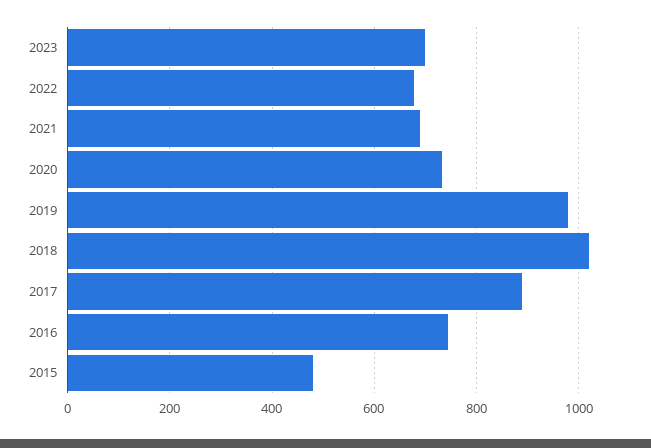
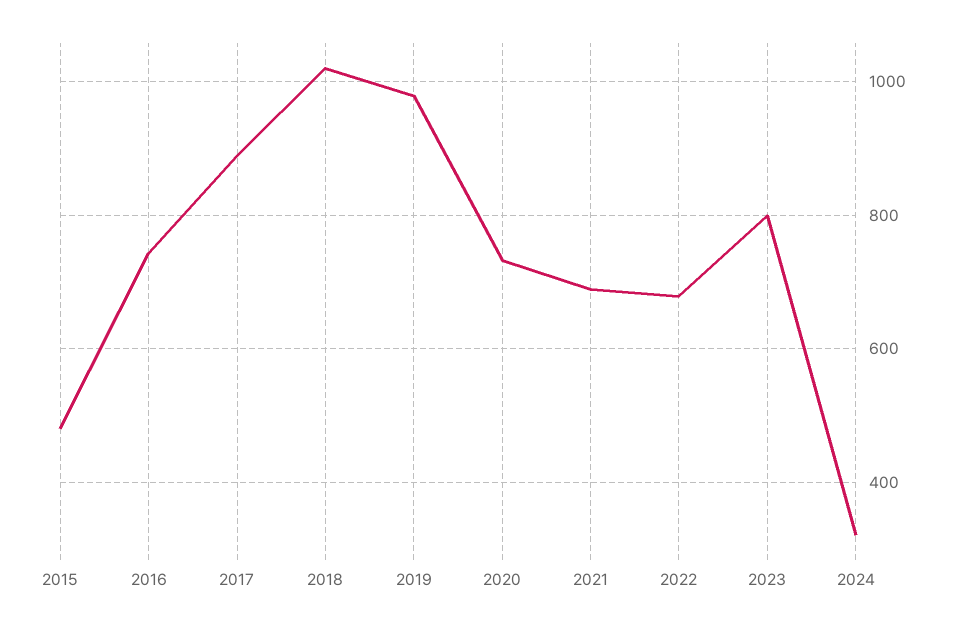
2023: 700 -> 800
2024: none -> 320

